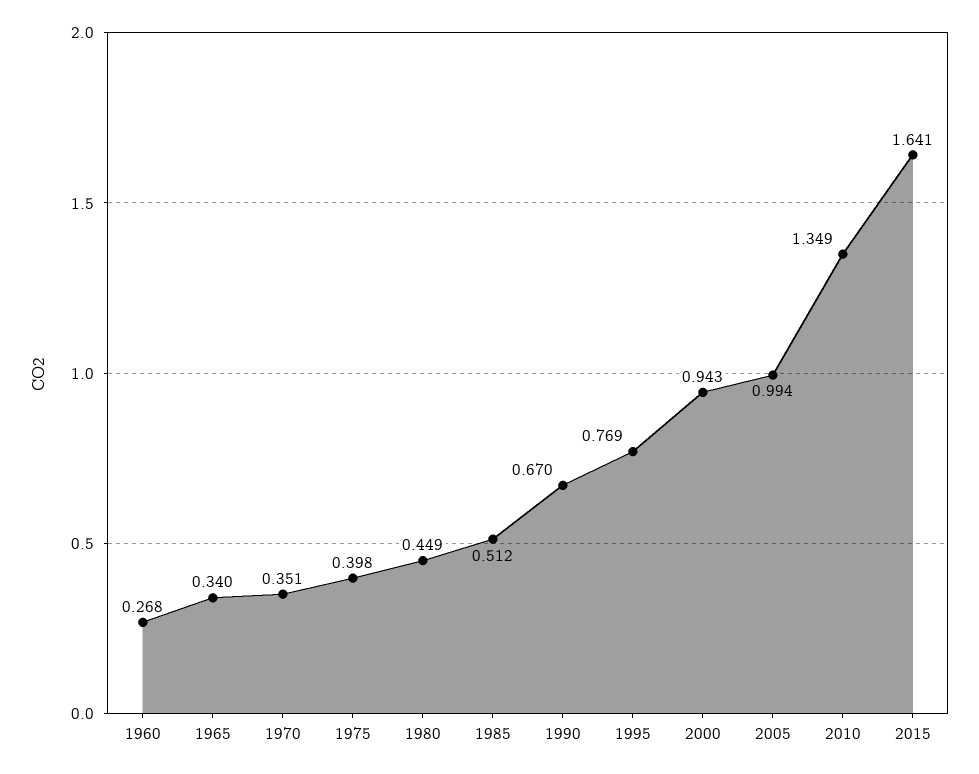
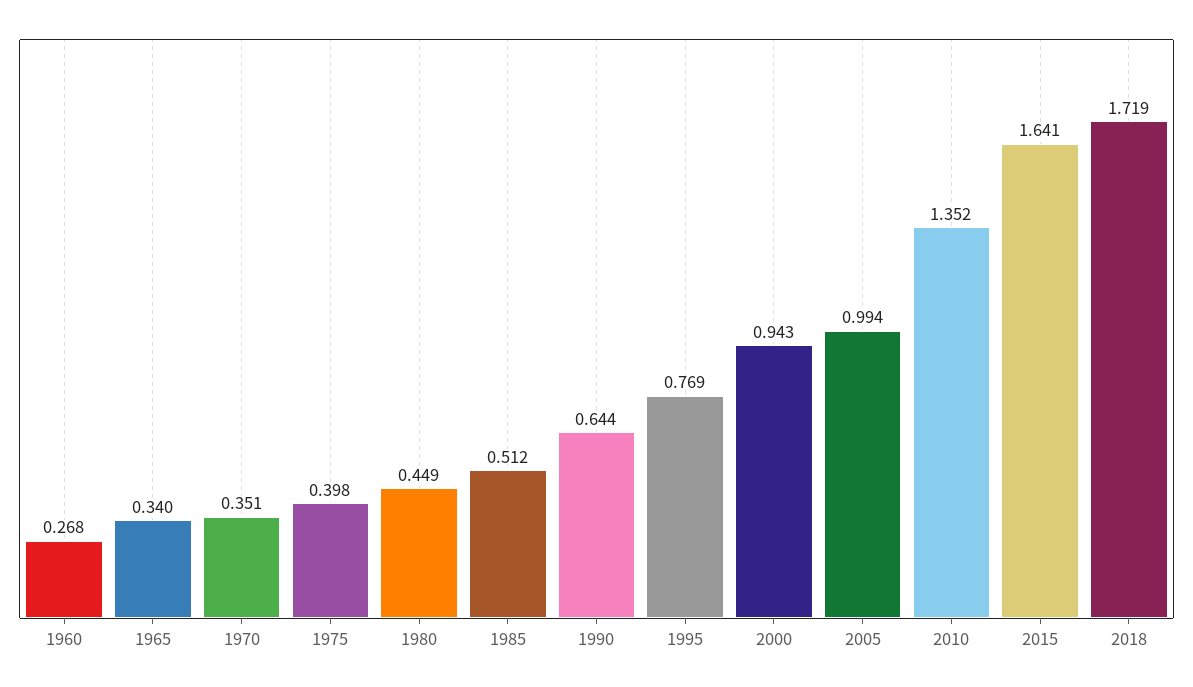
1990: 0.67 -> 0.644
2010: 1.349 -> 1.352
2018: none -> 1.719

